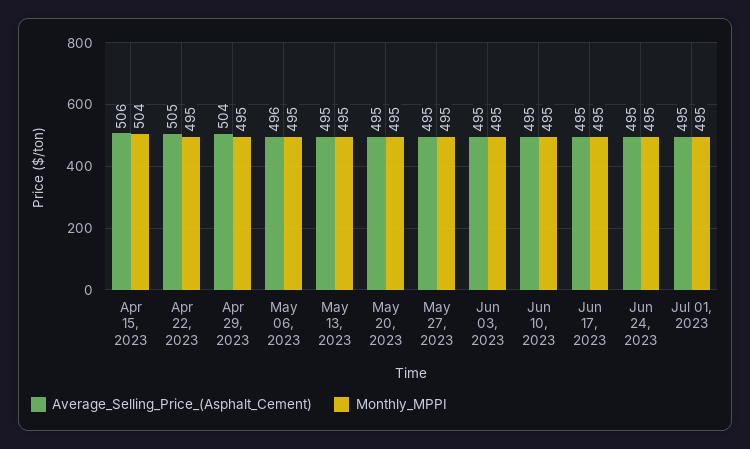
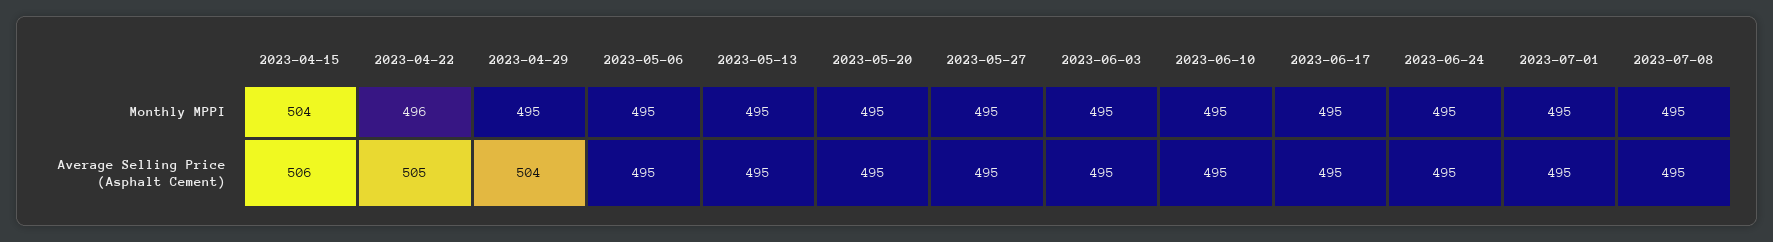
Monthly_MPPI, Apr 22, 2023: 495 -> 496
Average_Selling_Price_(Asphalt_Cement), May 06, 2023: 496 -> 495
Monthly_MPPI, 2023-07-08: none -> 495
Average_Selling_Price_(Asphalt_Cement), 2023-07-08: none -> 495

